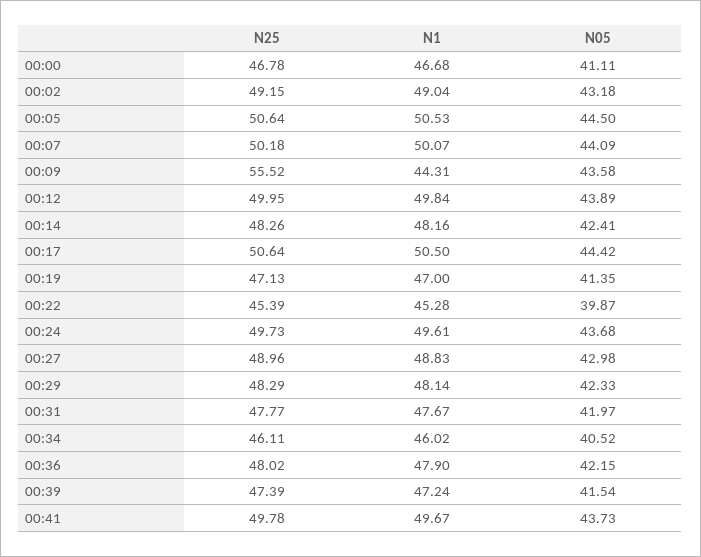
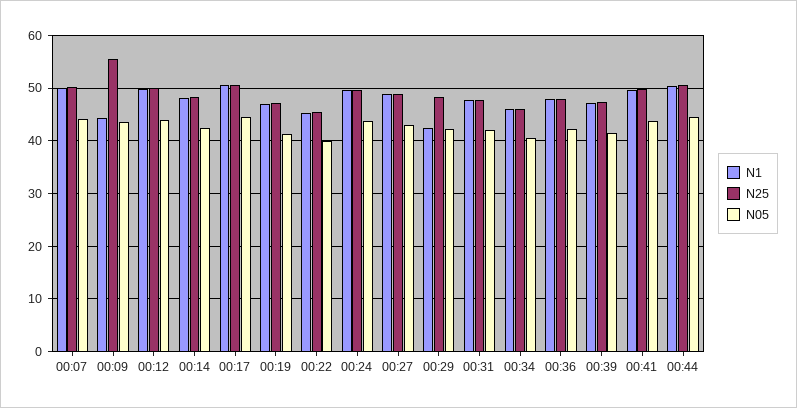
N25, 00:00: 46.78 -> none
N1, 00:00: 46.68 -> none
N05, 00:00: 41.11 -> none
N25, 00:02: 49.15 -> none
N1, 00:02: 49.04 -> none
N05, 00:02: 43.18 -> none
N25, 00:05: 50.64 -> none
N1, 00:05: 50.53 -> none
N05, 00:05: 44.5 -> none
N1, 00:29: 48.14 -> 42
N1, 00:44: none -> 50
N25, 00:44: none -> 50
N05, 00:44: none -> 44

